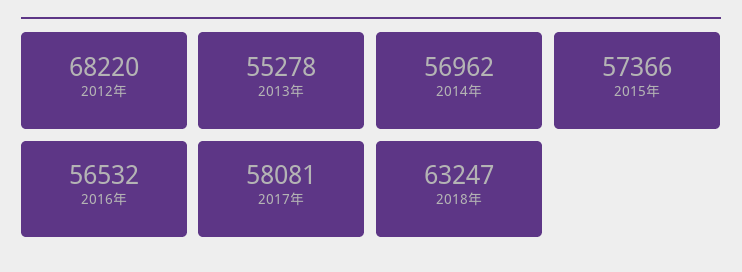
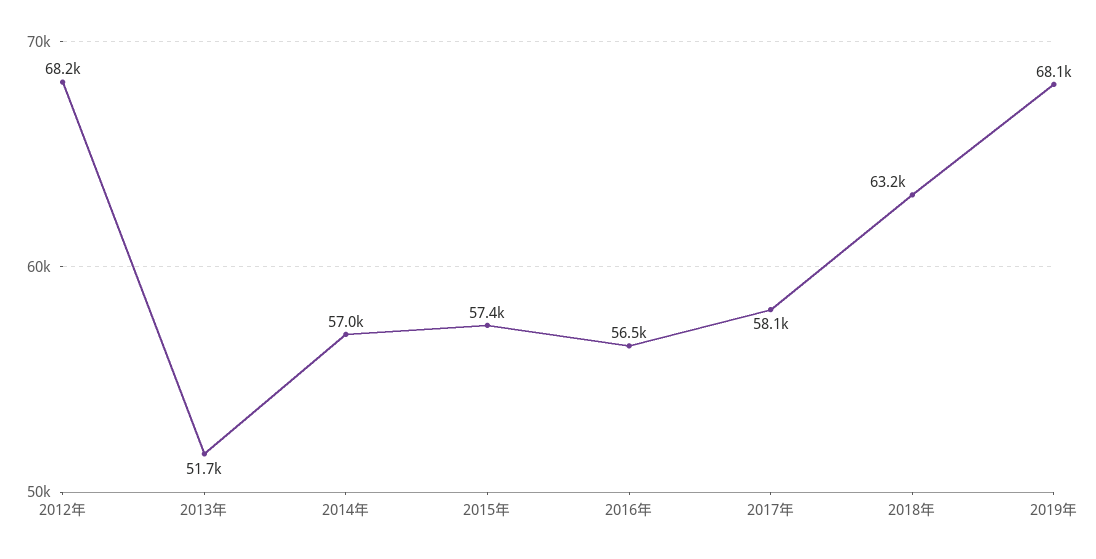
2013年: 55278 -> 51700
2019年: none -> 68100

